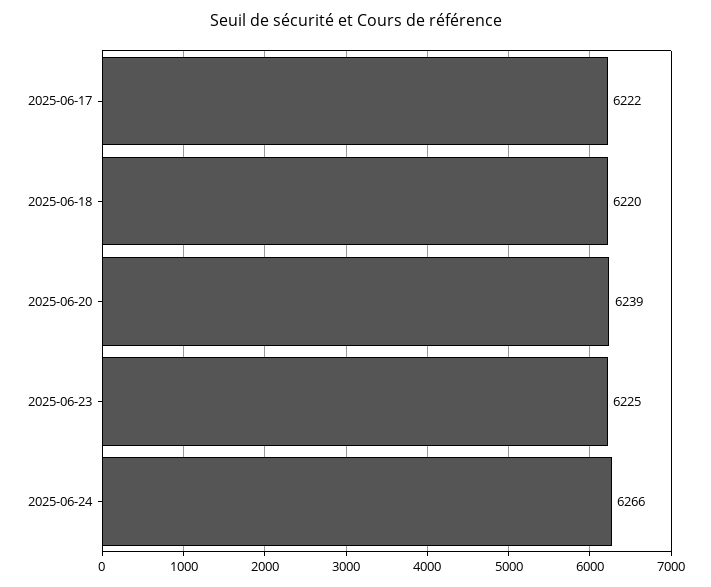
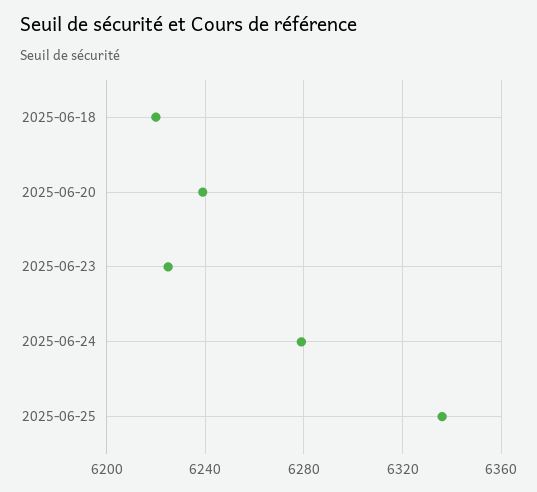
2025-06-17: 6222 -> none
2025-06-24: 6266 -> 6280
2025-06-25: none -> 6335

